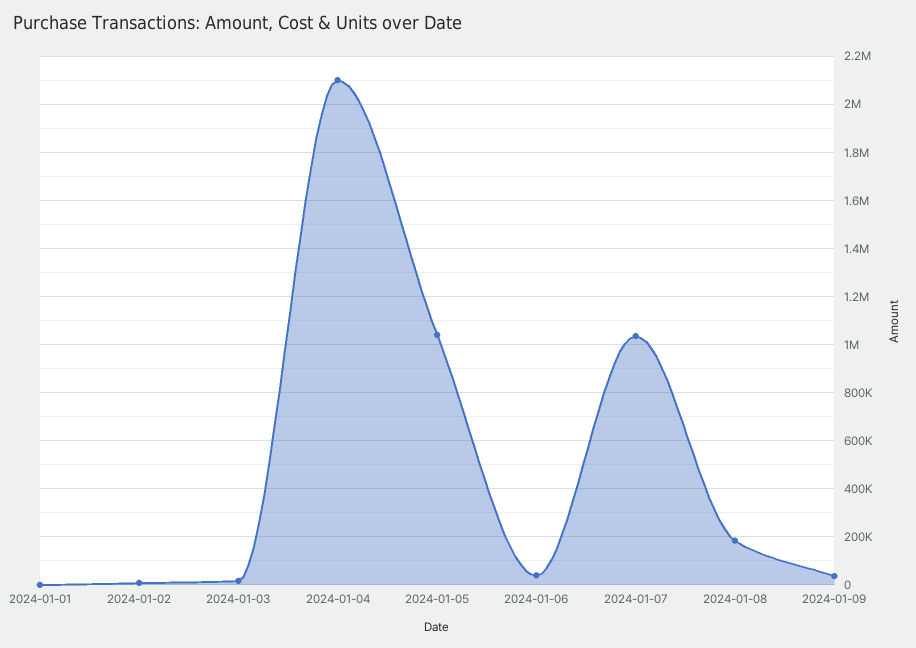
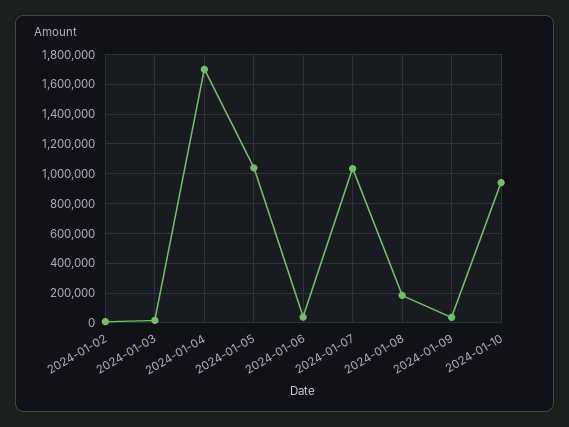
2024-01-01: 0 -> none
2024-01-04: 2100000 -> 1700000
2024-01-10: none -> 950000

